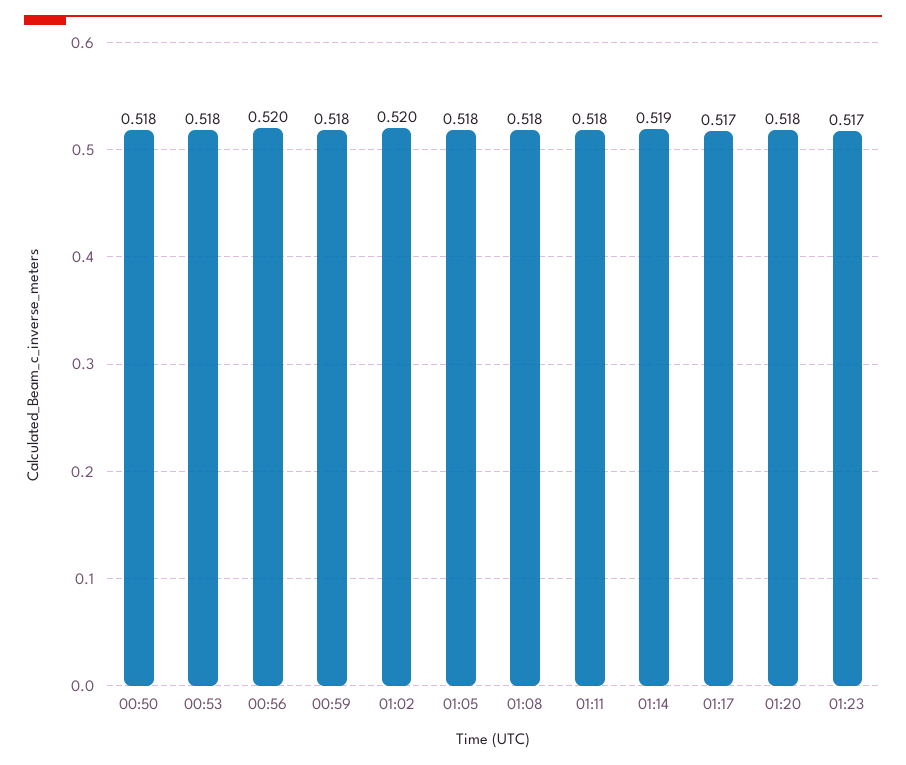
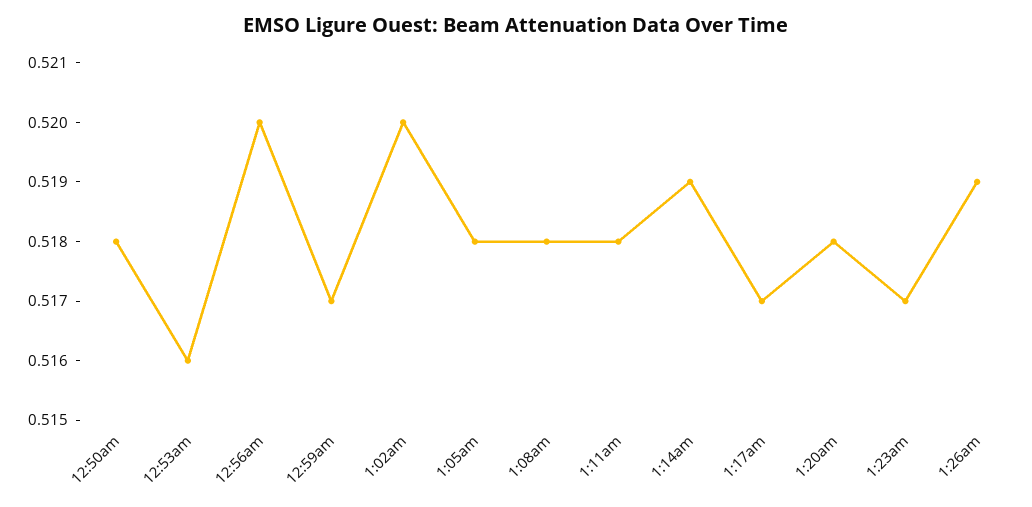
00:53: 0.518 -> 0.516
00:59: 0.518 -> 0.517
1:26am: none -> 0.519

